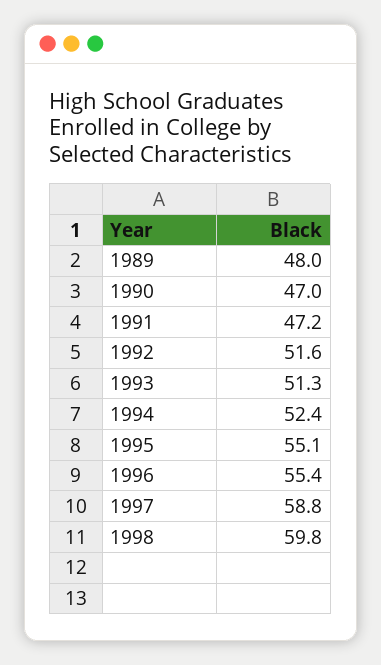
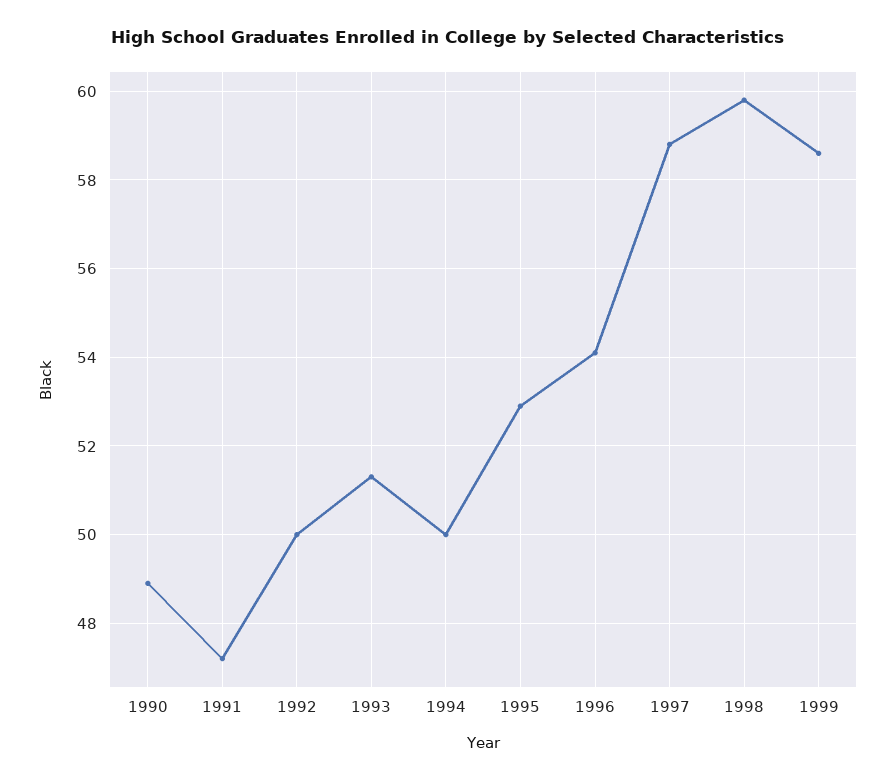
1989: 48 -> none
1990: 47 -> 49
1992: 51.6 -> 50
1994: 52.4 -> 50
1995: 55.1 -> 53
1996: 55.4 -> 54
1999: none -> 58.5

